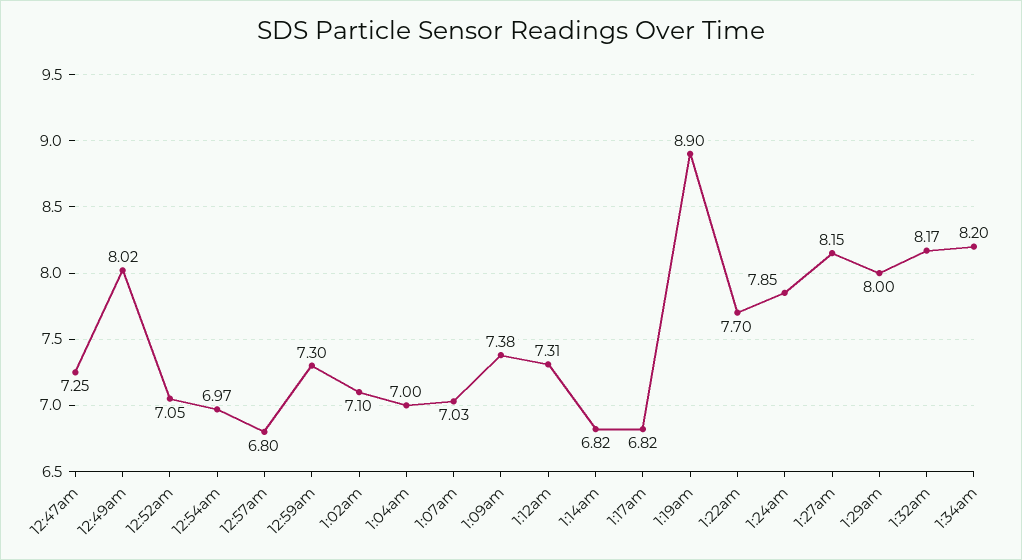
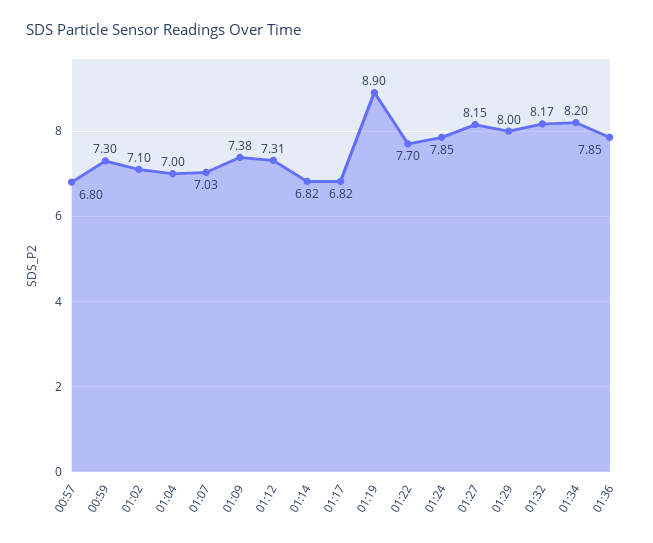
12:47am: 7.25 -> none
12:49am: 8.02 -> none
12:52am: 7.05 -> none
12:54am: 6.97 -> none
01:36: none -> 7.85

